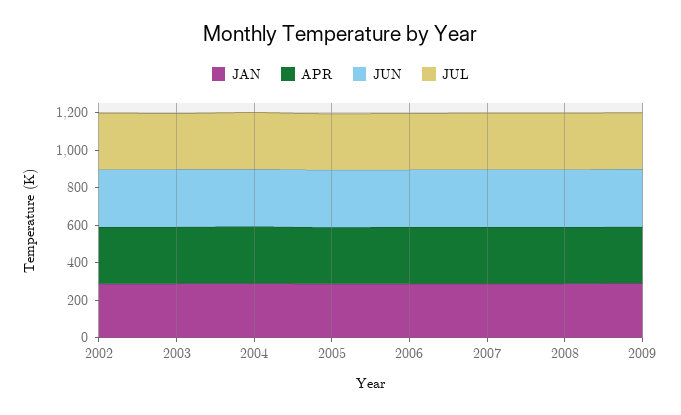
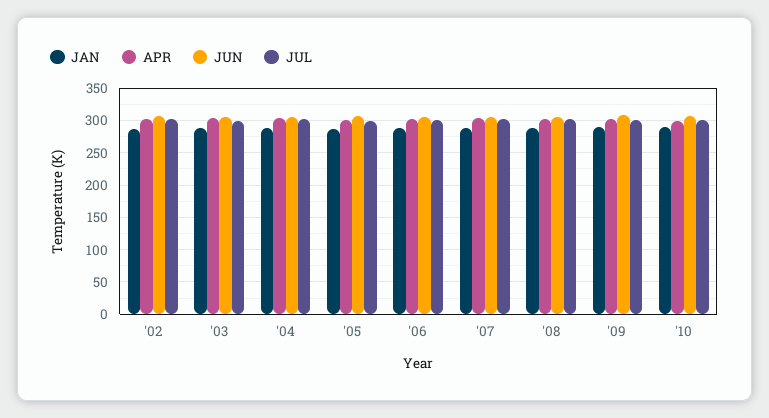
JAN, '10: none -> 290
APR, '10: none -> 300
JUN, '10: none -> 310
JUL, '10: none -> 300

